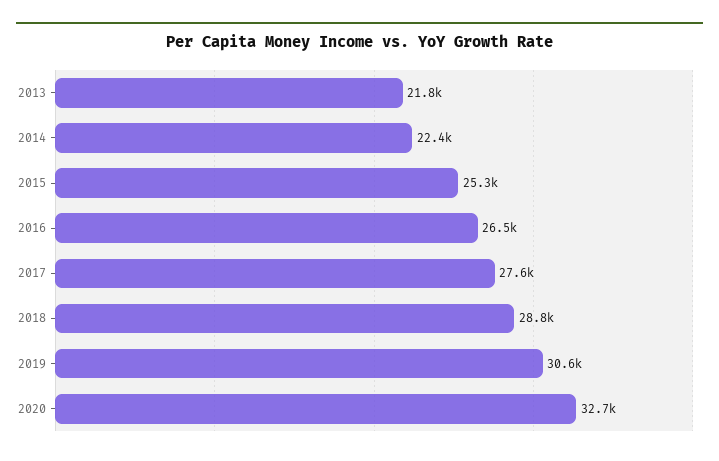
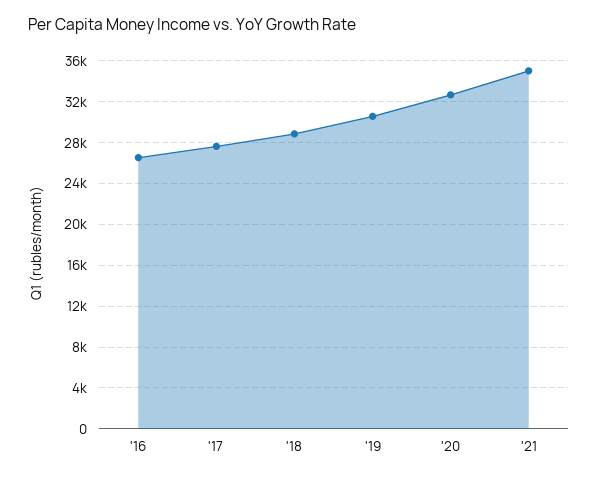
2013: 21800 -> none
2014: 22400 -> none
2015: 25300 -> none
'21: none -> 35000

